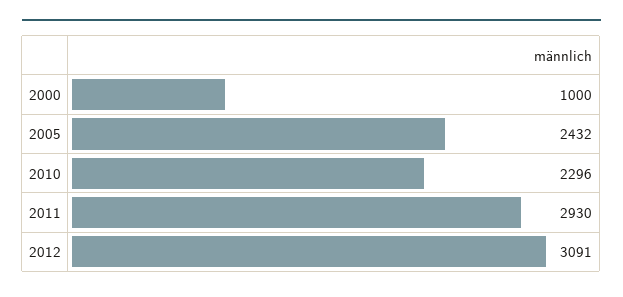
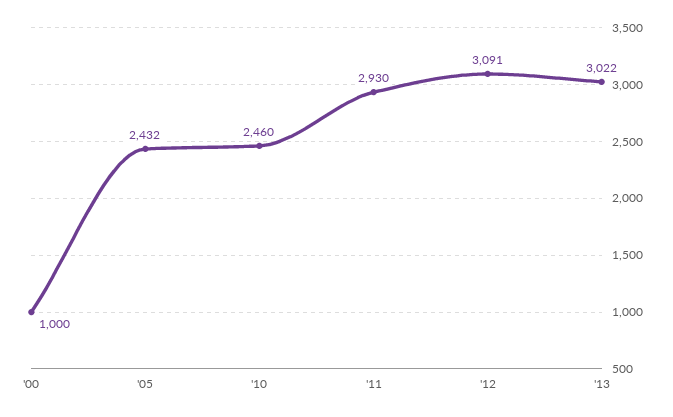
2010: 2296 -> 2460
'13: none -> 3022

